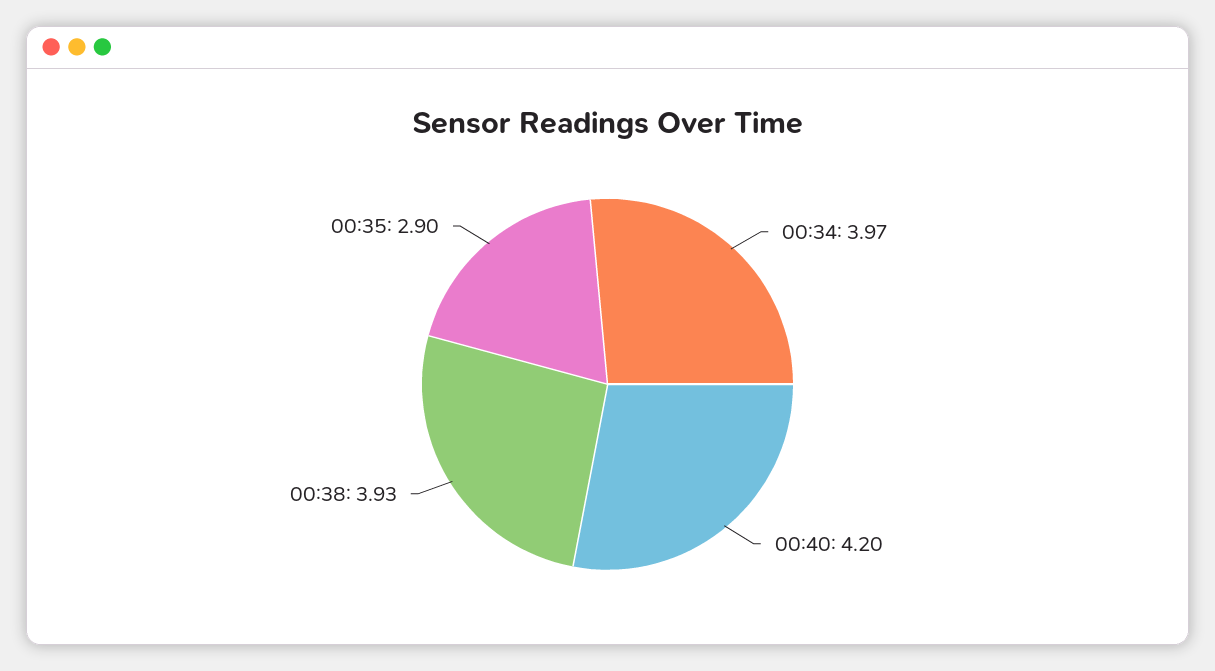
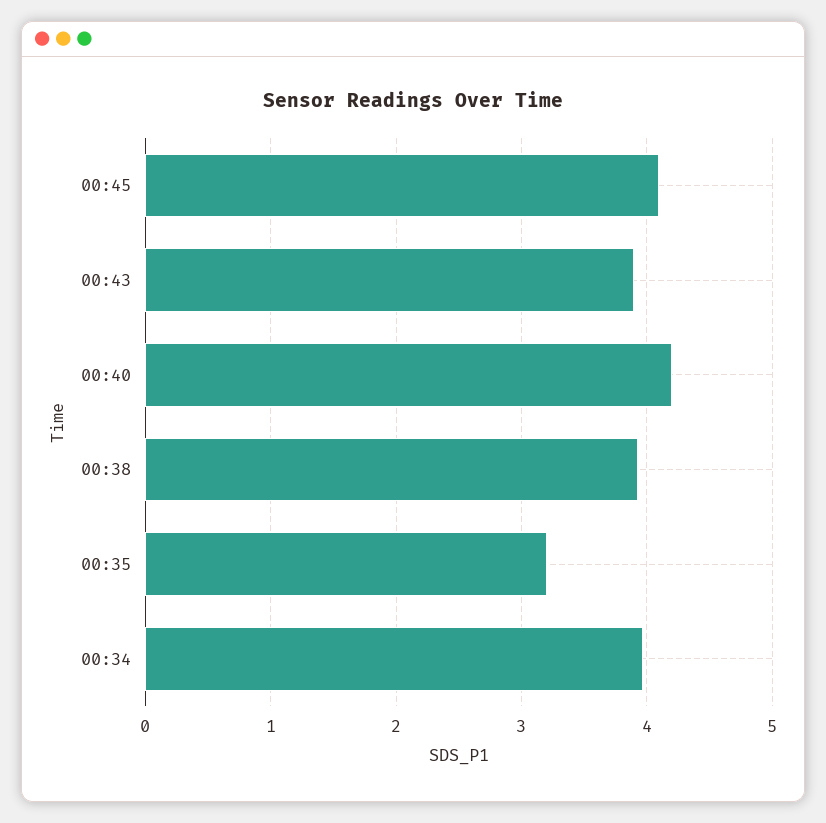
00:35: 2.9 -> 3.2
00:45: none -> 4.1
00:43: none -> 3.9

